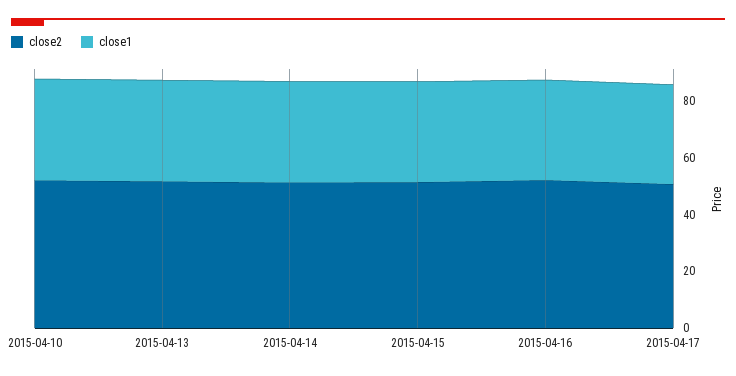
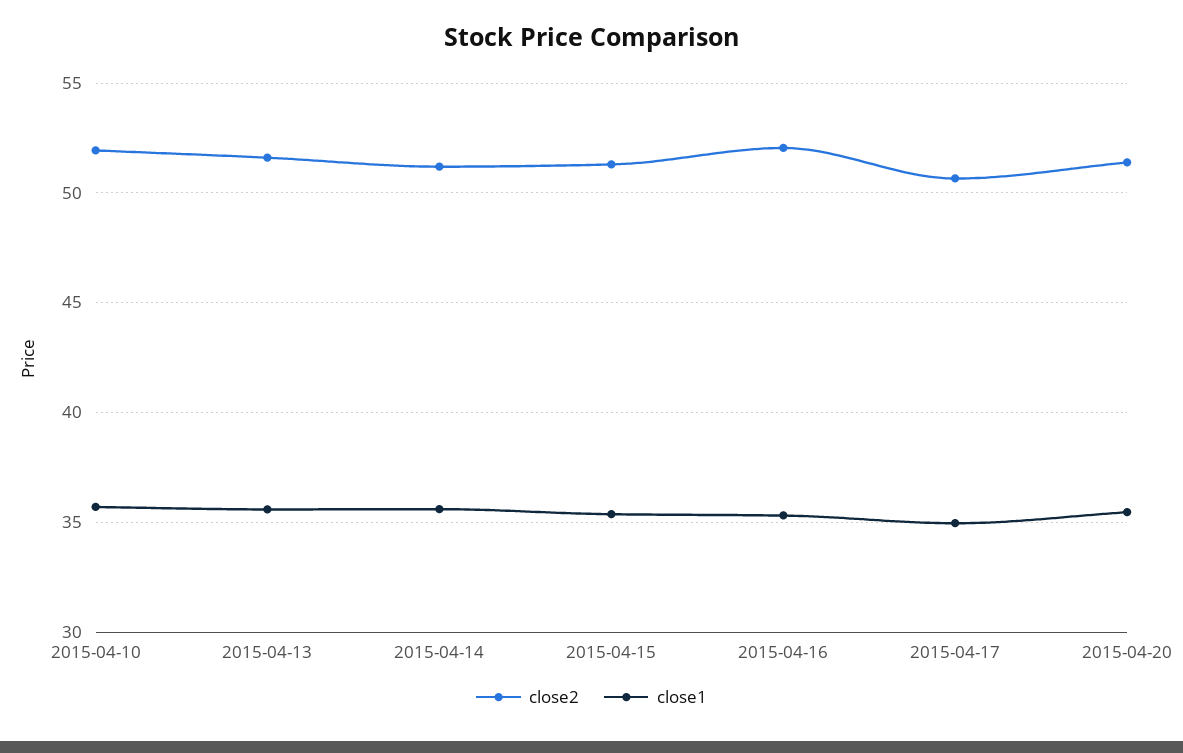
close2, 2015-04-20: none -> 51.5
close1, 2015-04-20: none -> 35.5

